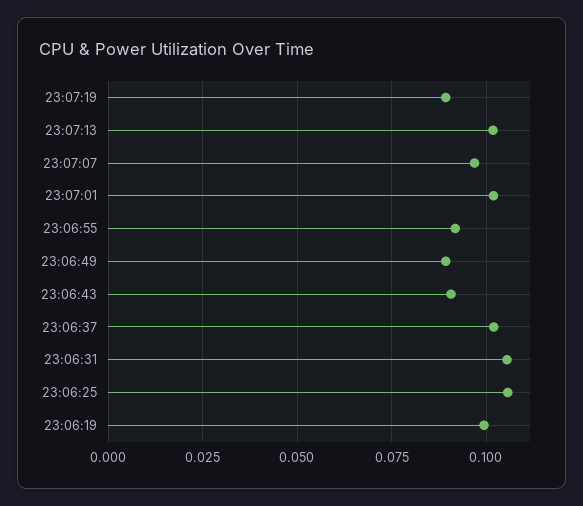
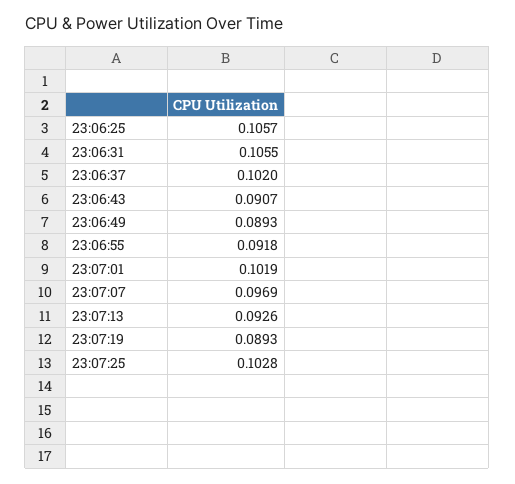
23:07:13: 0.1025 -> 0.0926
23:06:19: 0.1 -> none
23:07:25: none -> 0.1028

